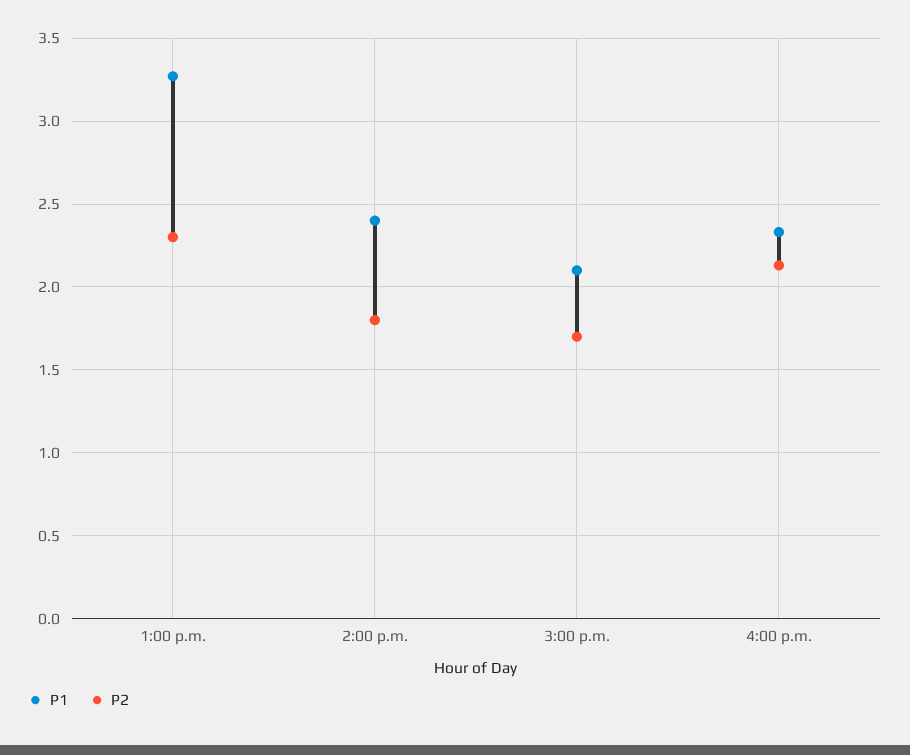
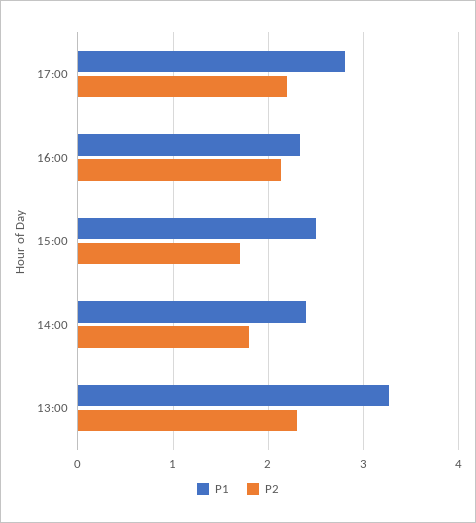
P1, 3:00 p.m.: 2.1 -> 2.5
P1, 17:00: none -> 2.8
P2, 17:00: none -> 2.2

